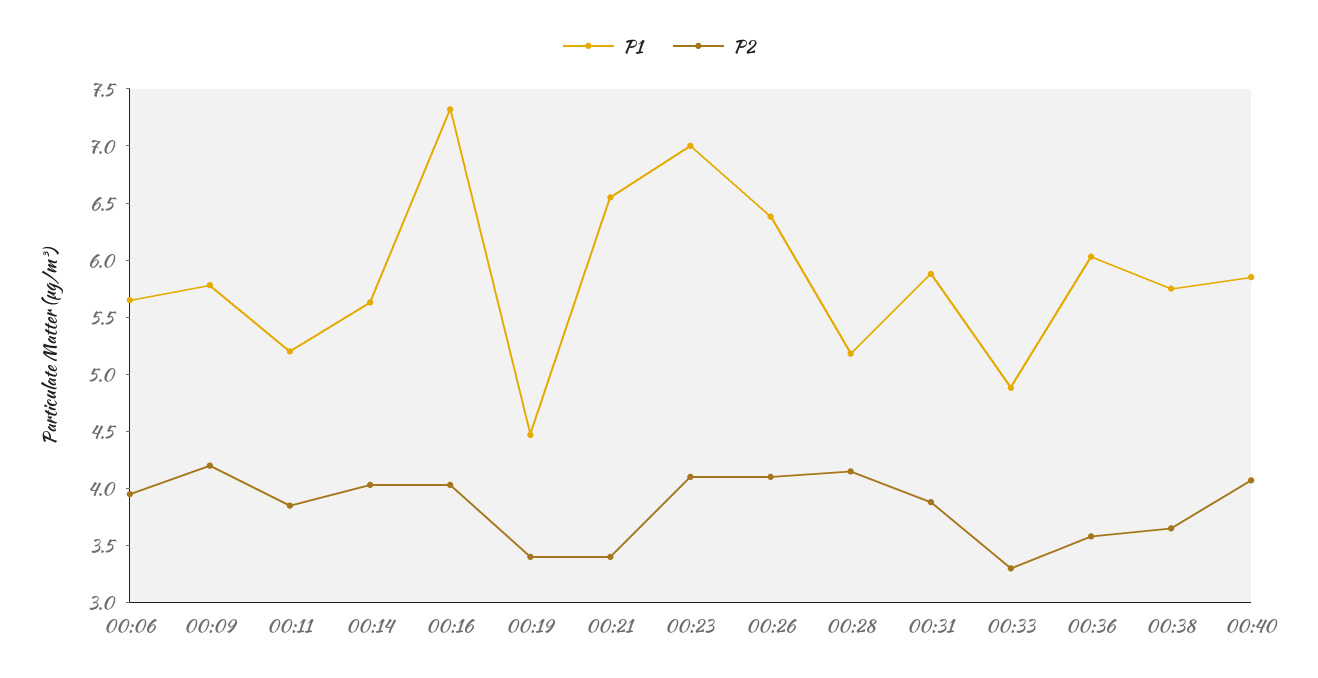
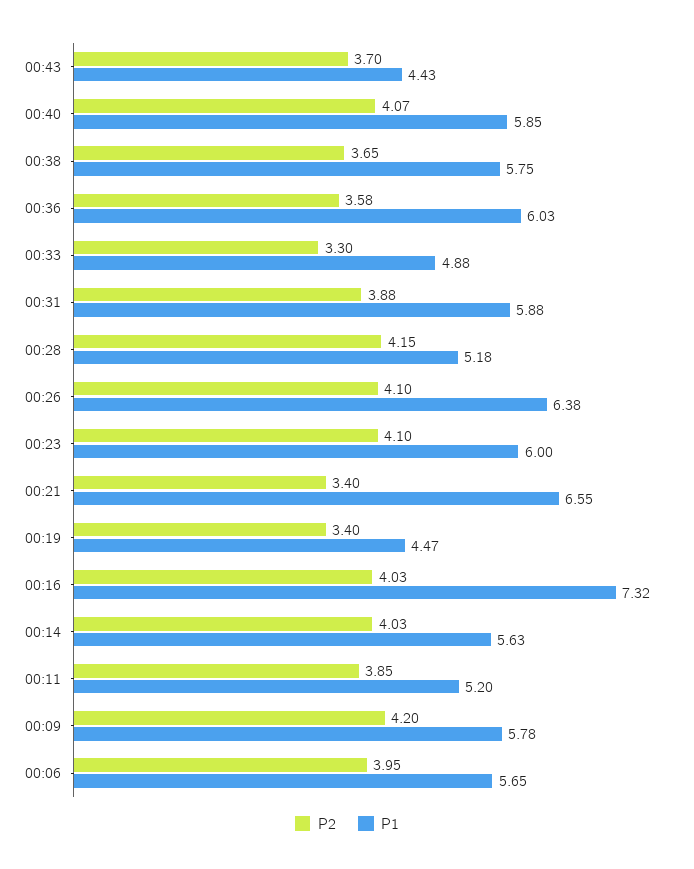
P1, 00:23: 7 -> 6
P2, 00:43: none -> 3.7
P1, 00:43: none -> 4.43

